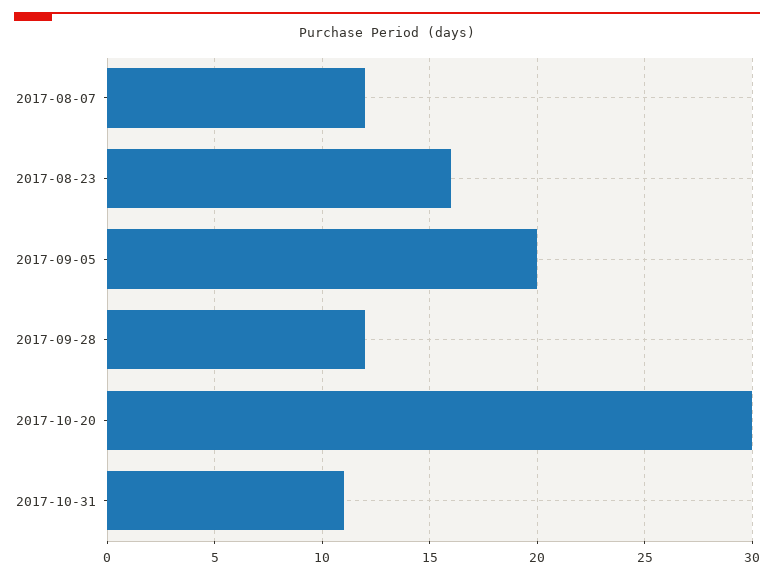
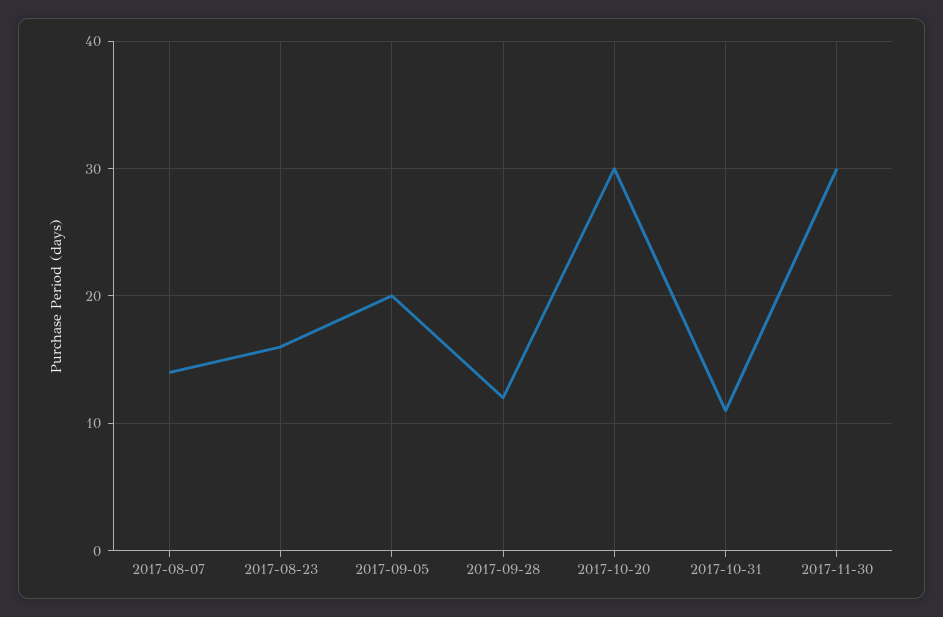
2017-08-07: 12 -> 14
2017-11-30: none -> 30

